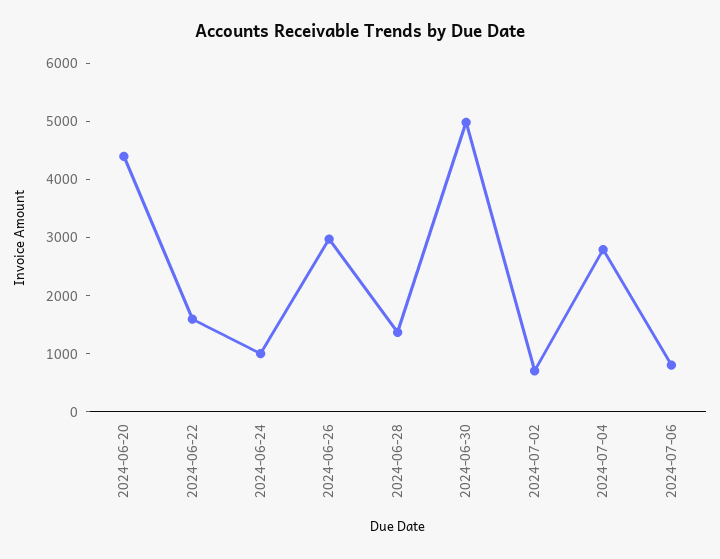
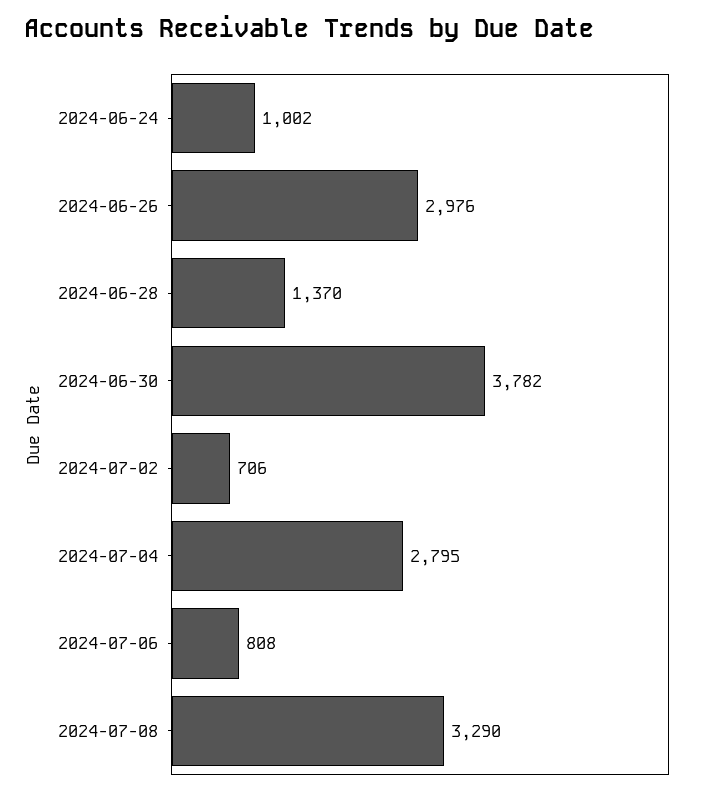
2024-06-20: 4400 -> none
2024-06-22: 1600 -> none
2024-06-30: 5000 -> 3782
2024-07-08: none -> 3290

